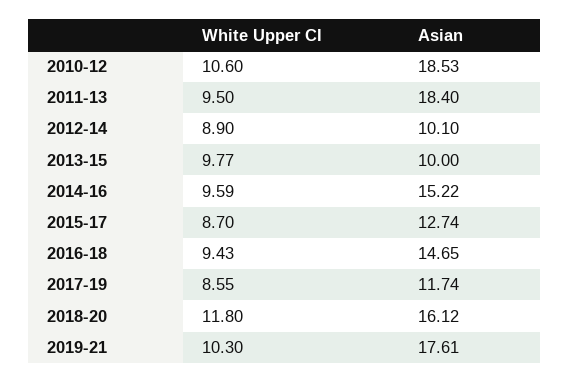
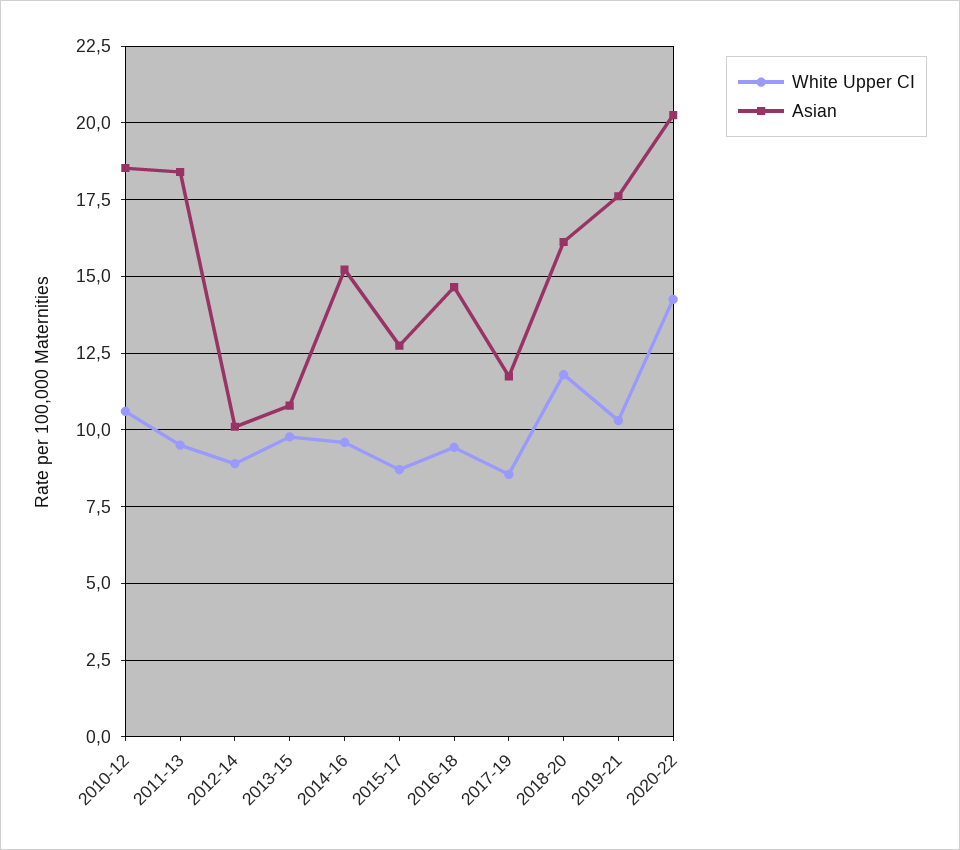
Asian, 2013-15: 10 -> 10.75
White Upper CI, 2020-22: none -> 14.25
Asian, 2020-22: none -> 20.25

